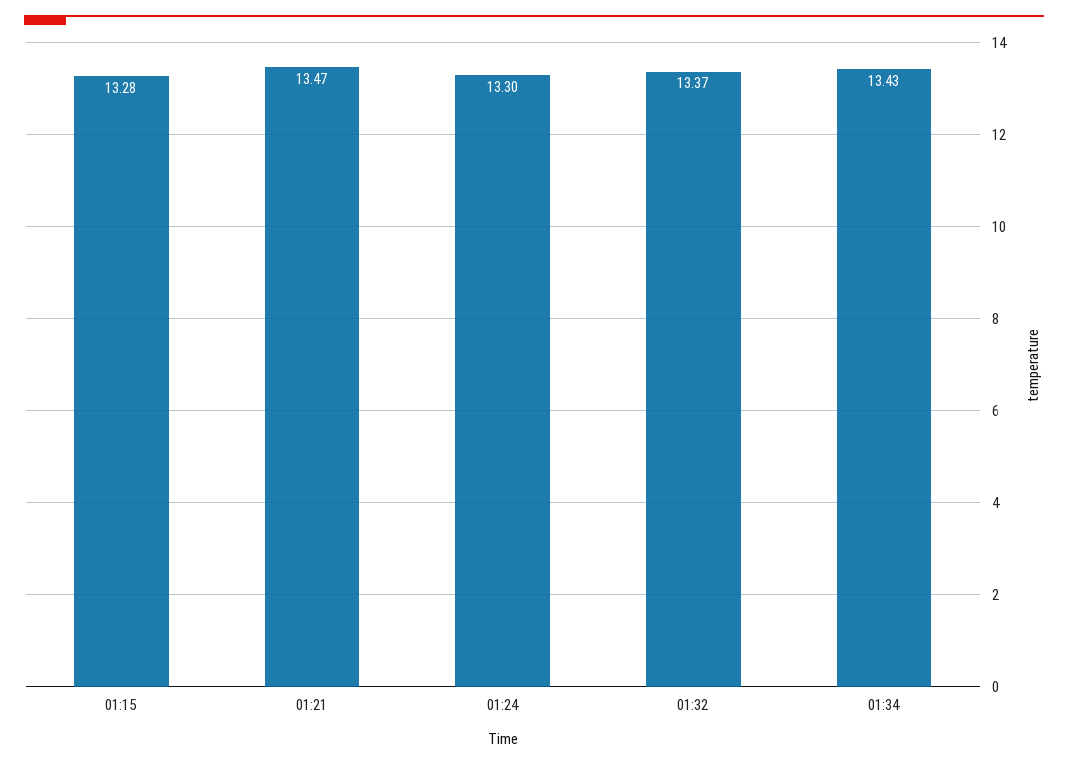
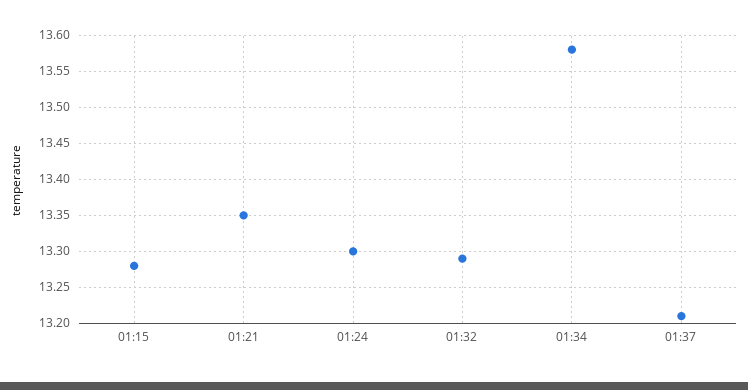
01:21: 13.47 -> 13.35
01:32: 13.37 -> 13.29
01:34: 13.43 -> 13.58
01:37: none -> 13.21

